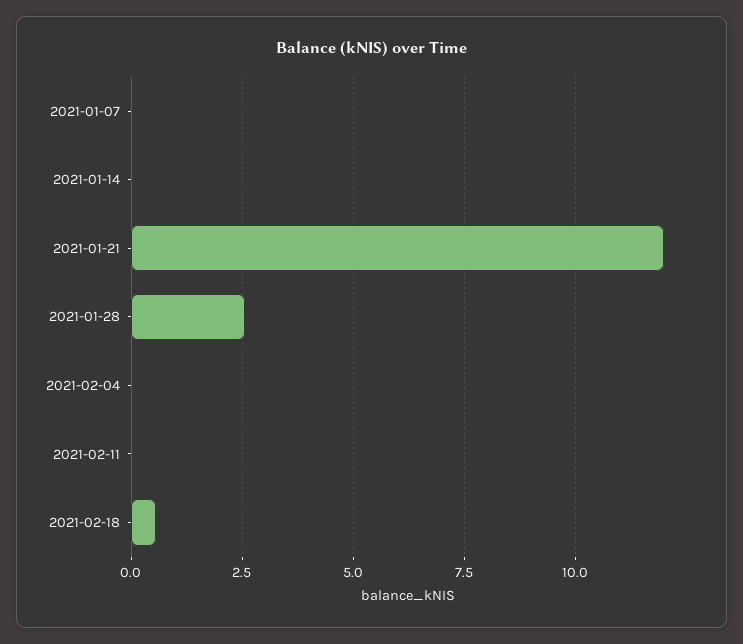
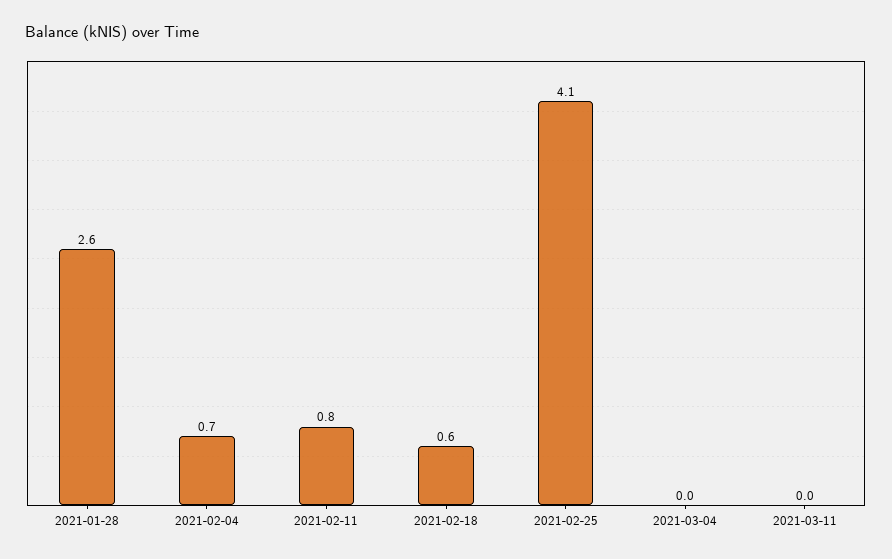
2021-01-07: 0 -> none
2021-01-14: 0 -> none
2021-01-21: 12 -> none
2021-02-04: 0 -> 0.7
2021-02-11: 0 -> 0.8
2021-02-25: none -> 4.1
2021-03-04: none -> 0
2021-03-11: none -> 0

